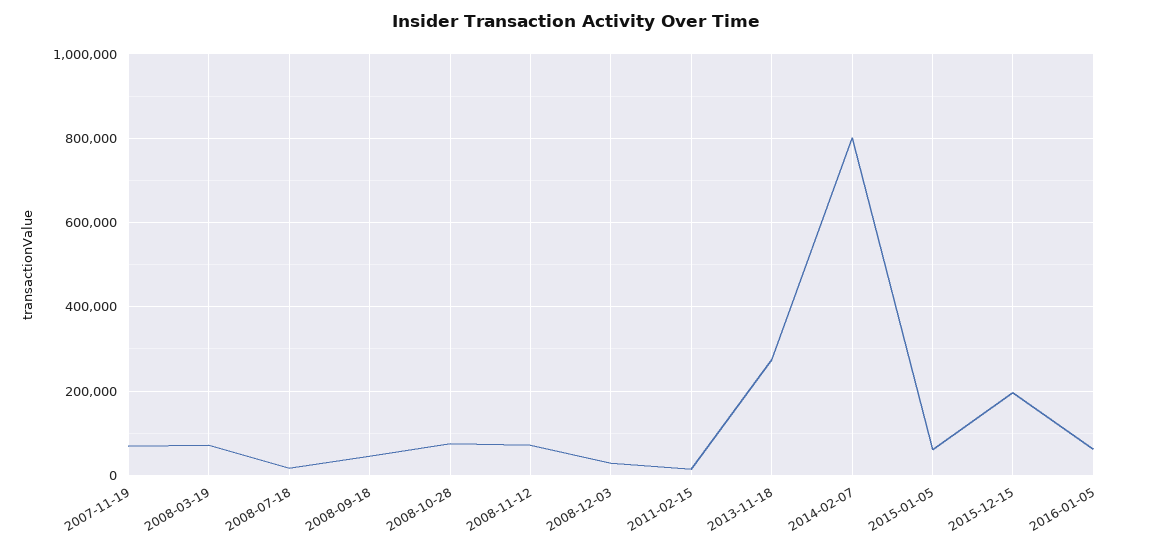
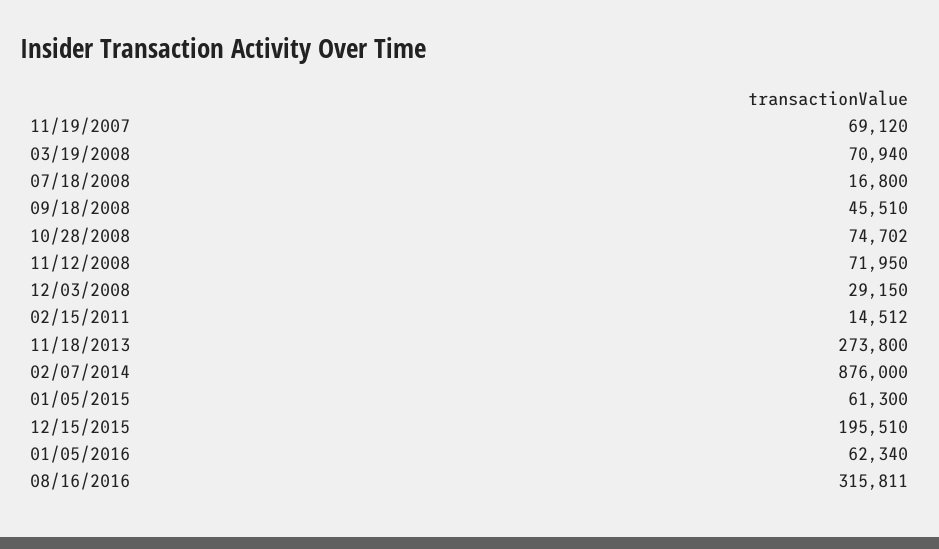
2014-02-07: 800000 -> 876000
08/16/2016: none -> 315811

